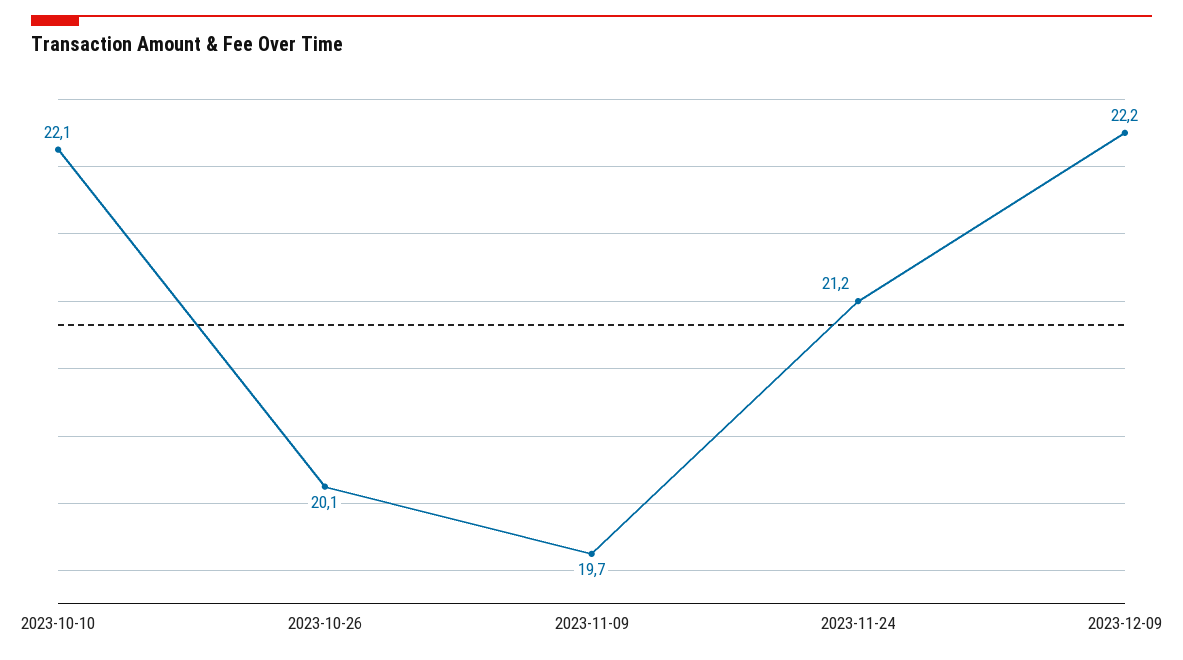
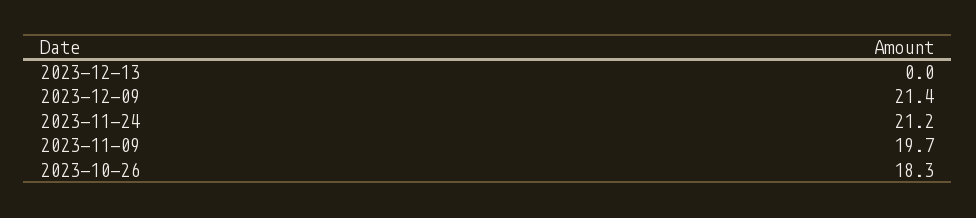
2023-10-10: 22.1 -> none
2023-10-26: 20.1 -> 18.3
2023-12-09: 22.2 -> 21.4
2023-12-13: none -> 0

